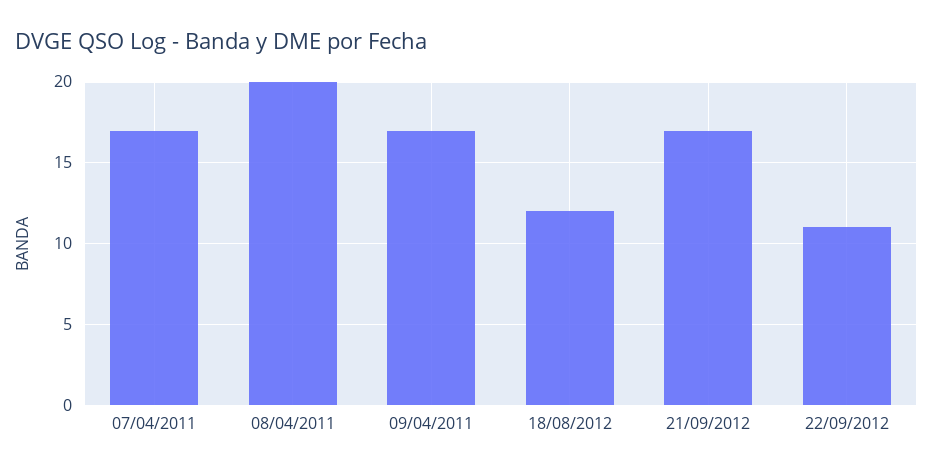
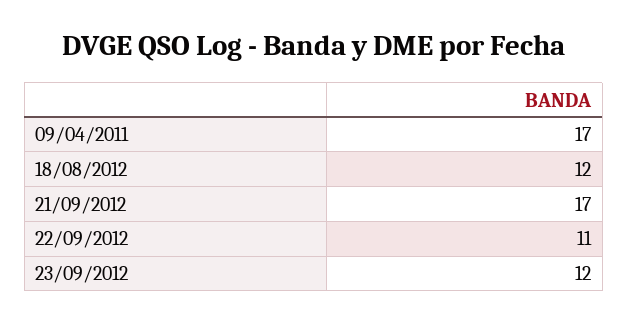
07/04/2011: 17 -> none
08/04/2011: 20 -> none
23/09/2012: none -> 12

